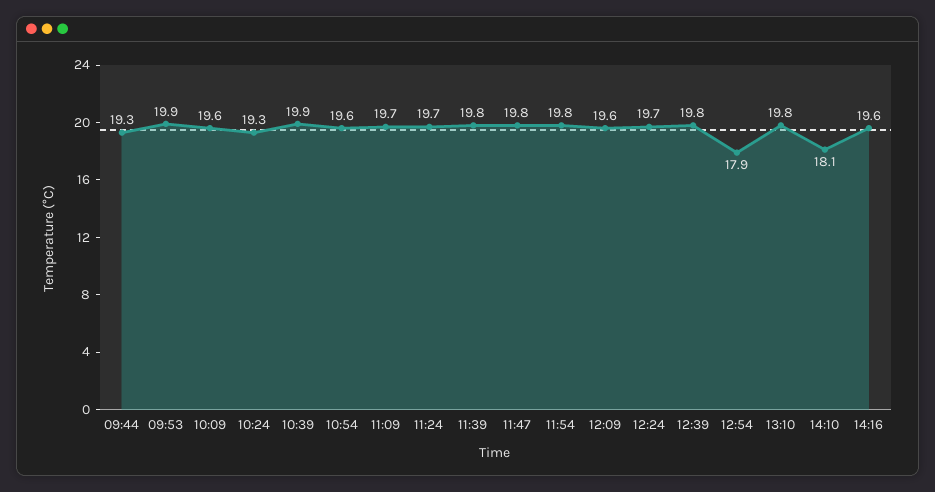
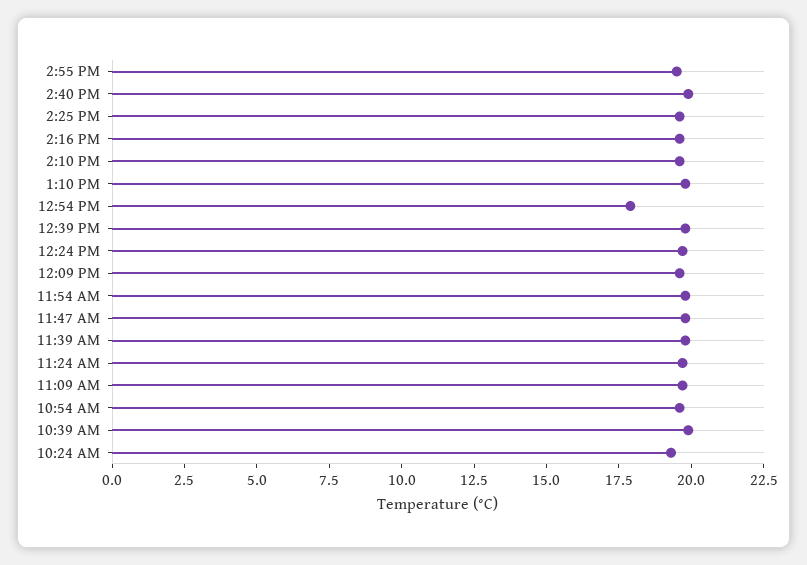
09:44: 19.3 -> none
09:53: 19.9 -> none
10:09: 19.6 -> none
14:10: 18.1 -> 19.5
2:55 PM: none -> 19.5
2:40 PM: none -> 20
2:25 PM: none -> 19.5

